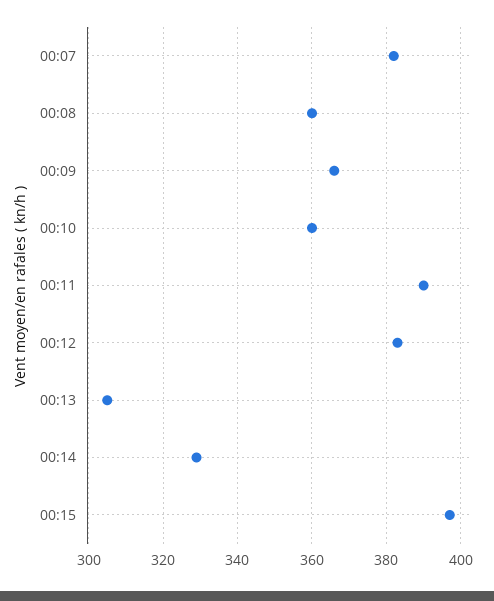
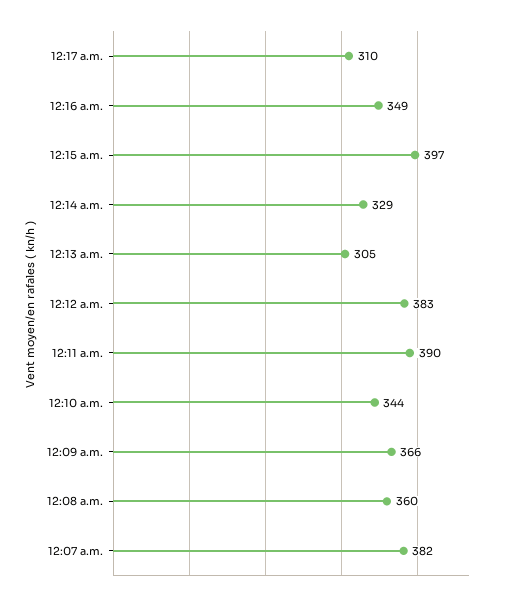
00:10: 360 -> 344
12:17 a.m.: none -> 310
12:16 a.m.: none -> 349

